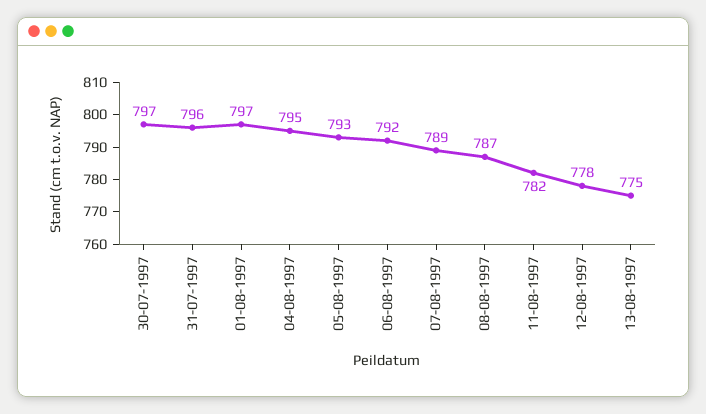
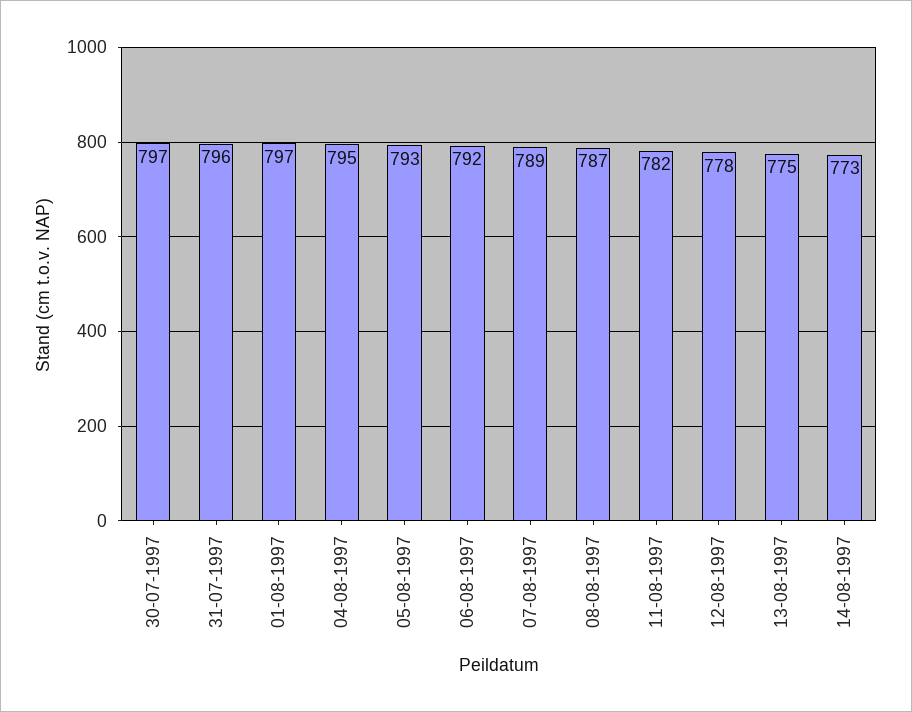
14-08-1997: none -> 773

